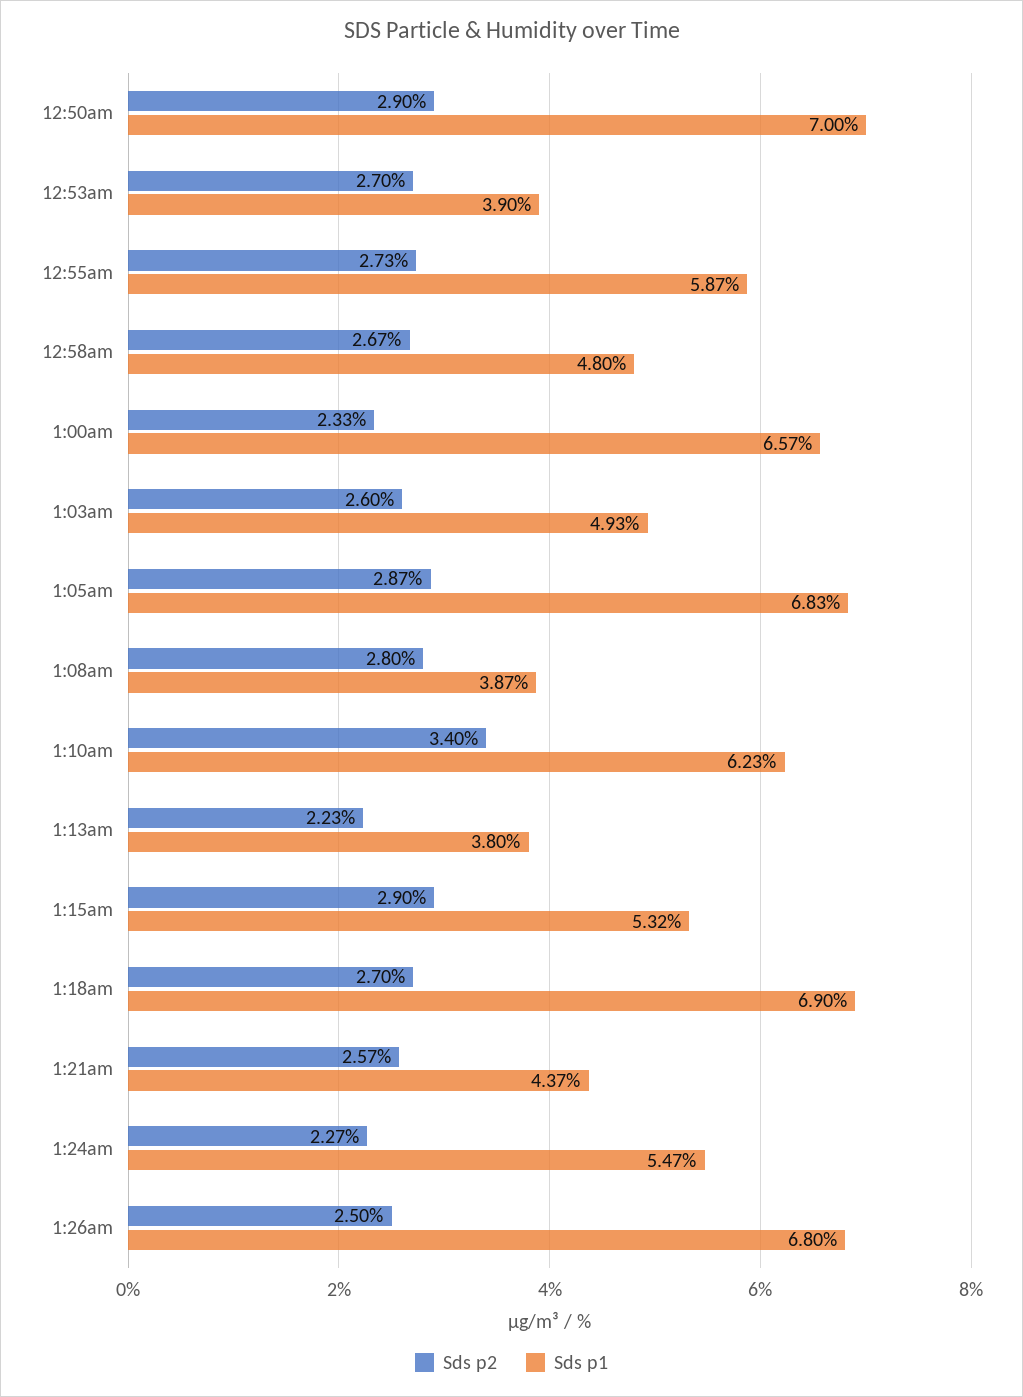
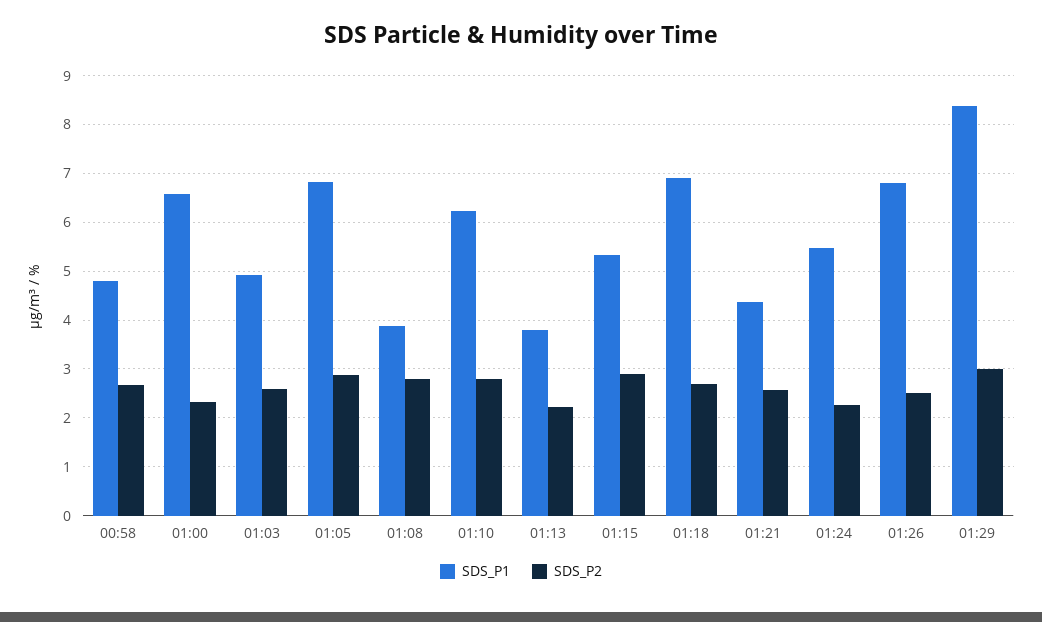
Sds p2, 12:50am: 2.9 -> none
Sds p1, 12:50am: 7 -> none
Sds p2, 12:53am: 2.7 -> none
Sds p1, 12:53am: 3.9 -> none
Sds p2, 12:55am: 2.73 -> none
Sds p1, 12:55am: 5.87 -> none
Sds p2, 1:10am: 3.4 -> 2.8
Sds p1, 01:29: none -> 8.4
Sds p2, 01:29: none -> 3

